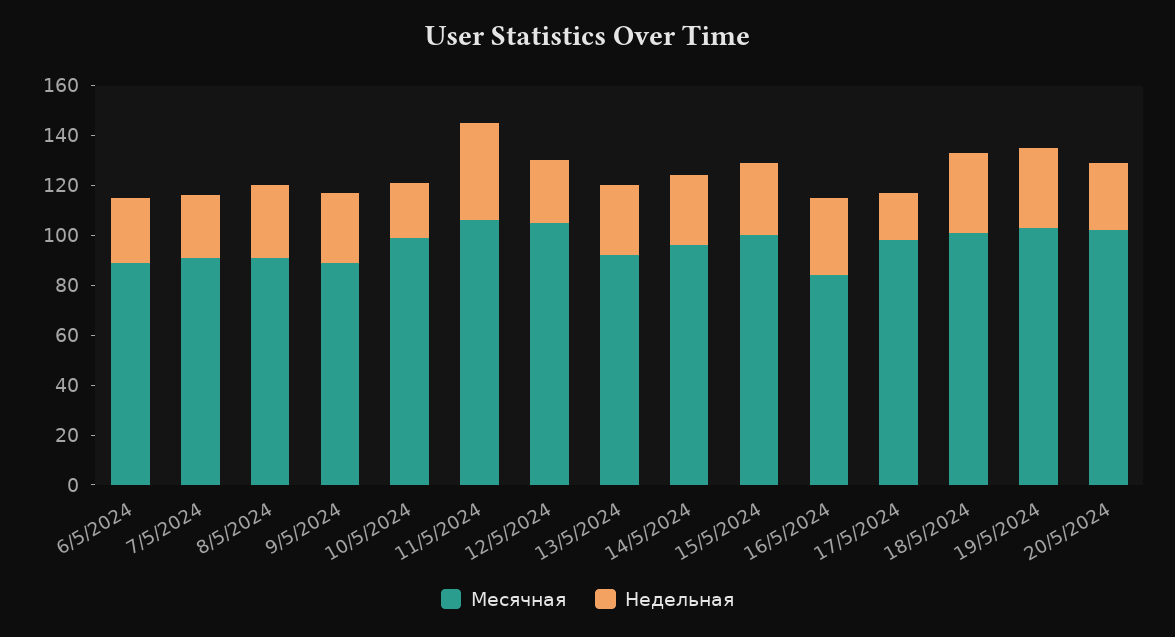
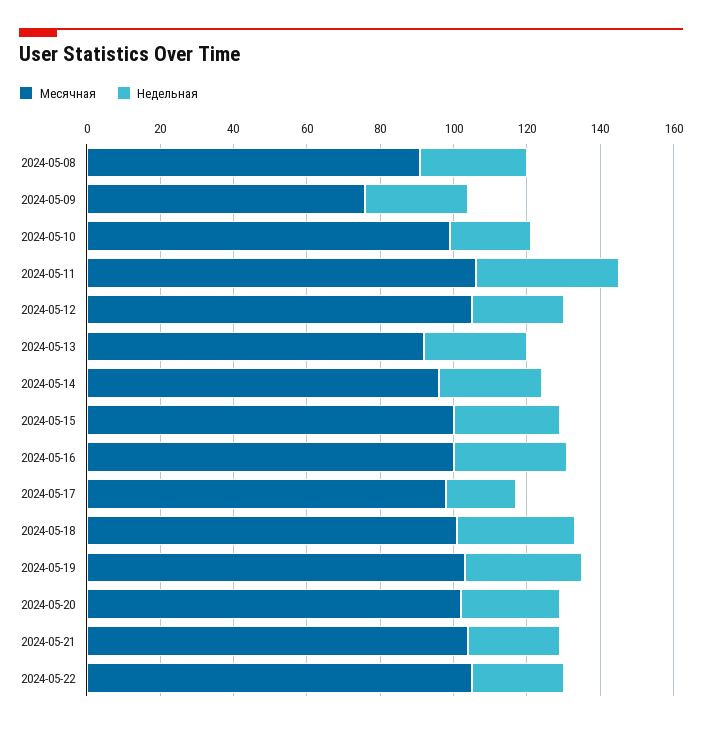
Месячная, 6/5/2024: 90 -> none
Недельная, 6/5/2024: 25 -> none
Месячная, 7/5/2024: 90 -> none
Недельная, 7/5/2024: 25 -> none
Месячная, 9/5/2024: 90 -> 75
Месячная, 16/5/2024: 85 -> 100
Месячная, 2024-05-21: none -> 105
Недельная, 2024-05-21: none -> 25
Месячная, 2024-05-22: none -> 105
Недельная, 2024-05-22: none -> 25

